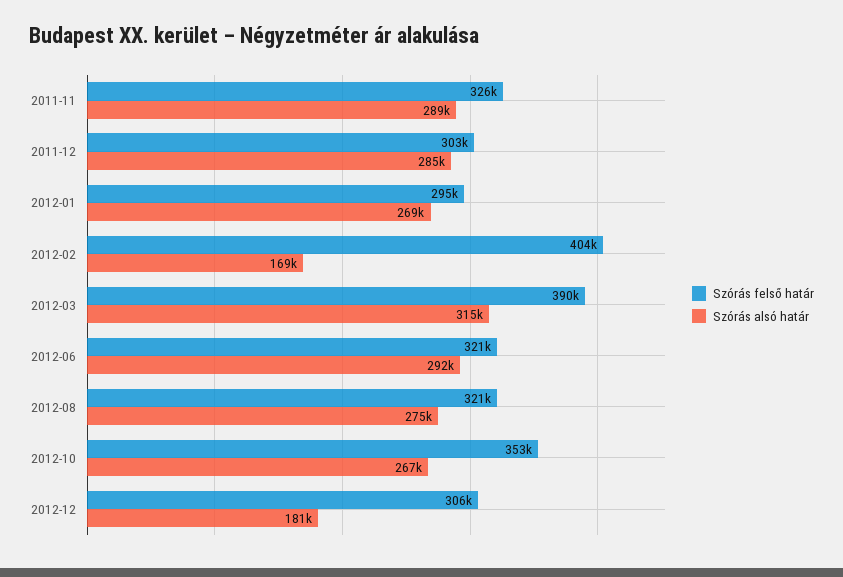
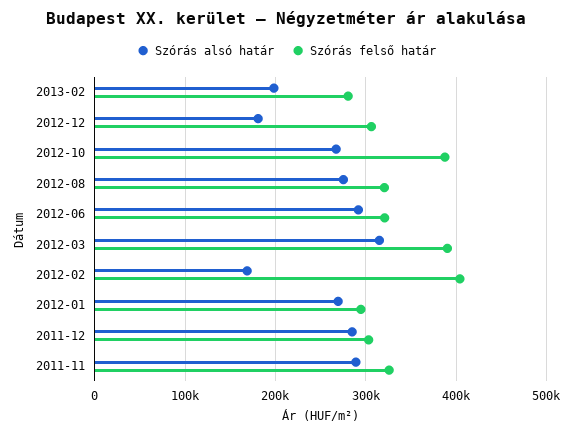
Szórás felső határ, 2012-10: 353000 -> 390000
Szórás alsó határ, 2013-02: none -> 200000
Szórás felső határ, 2013-02: none -> 280000

